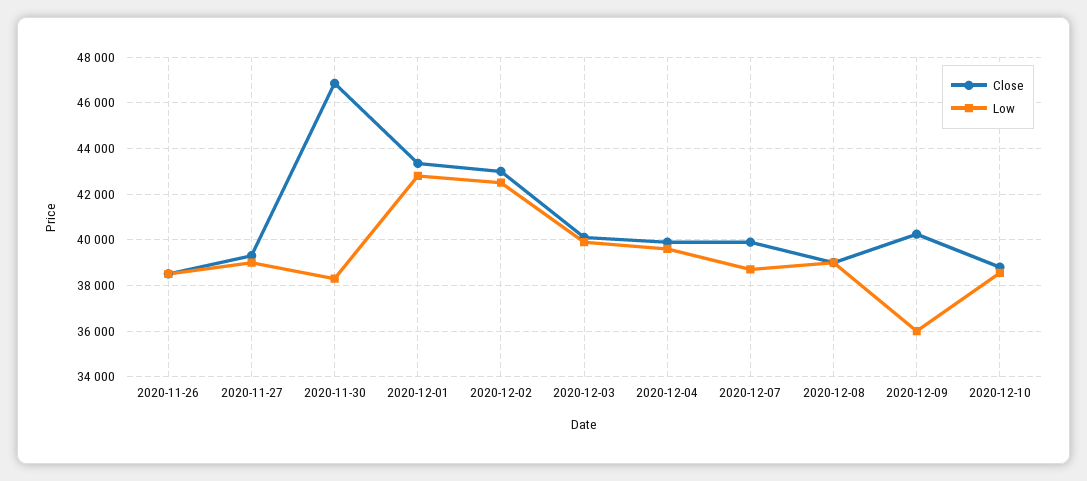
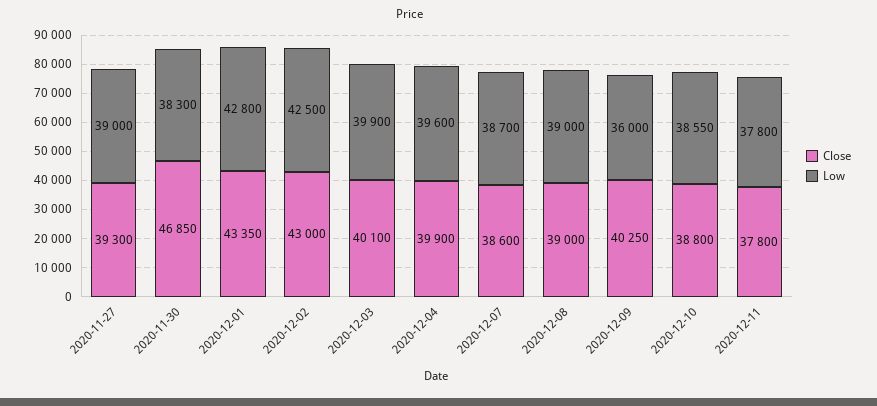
Close, 2020-11-26: 38500 -> none
Low, 2020-11-26: 38500 -> none
Close, 2020-12-07: 40000 -> 38600
Close, 2020-12-11: none -> 37800
Low, 2020-12-11: none -> 37800

